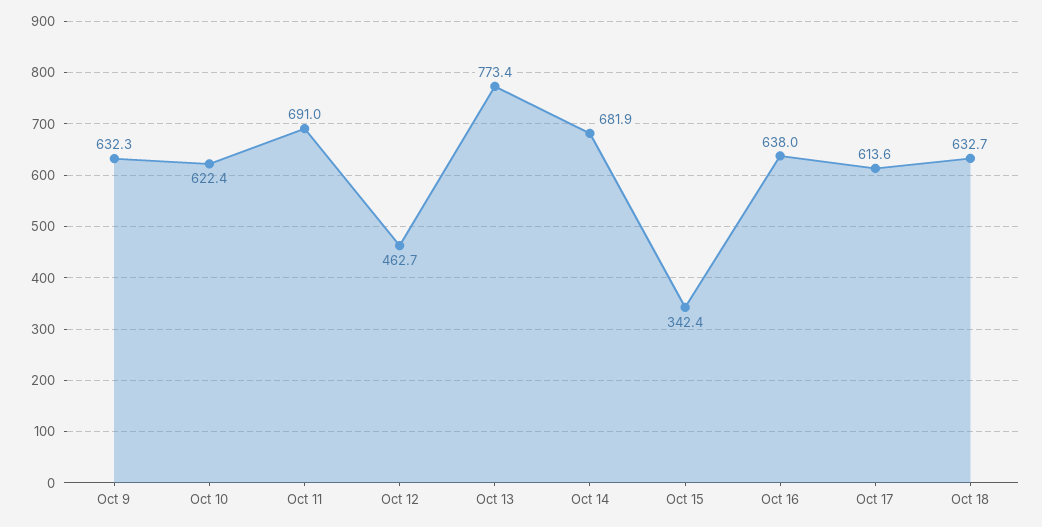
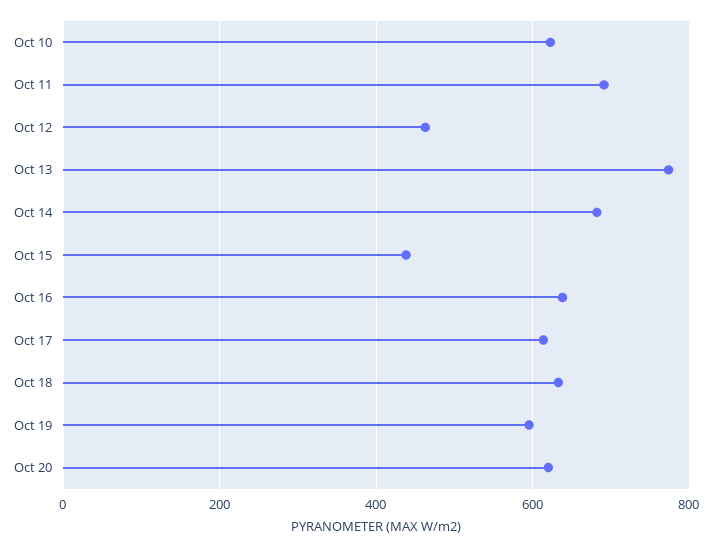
Oct 9: 632.3 -> none
Oct 15: 342.4 -> 440
Oct 19: none -> 600
Oct 20: none -> 620

